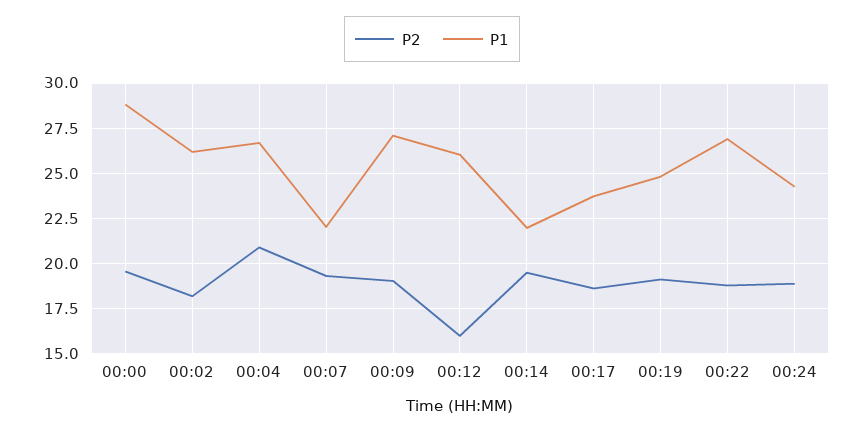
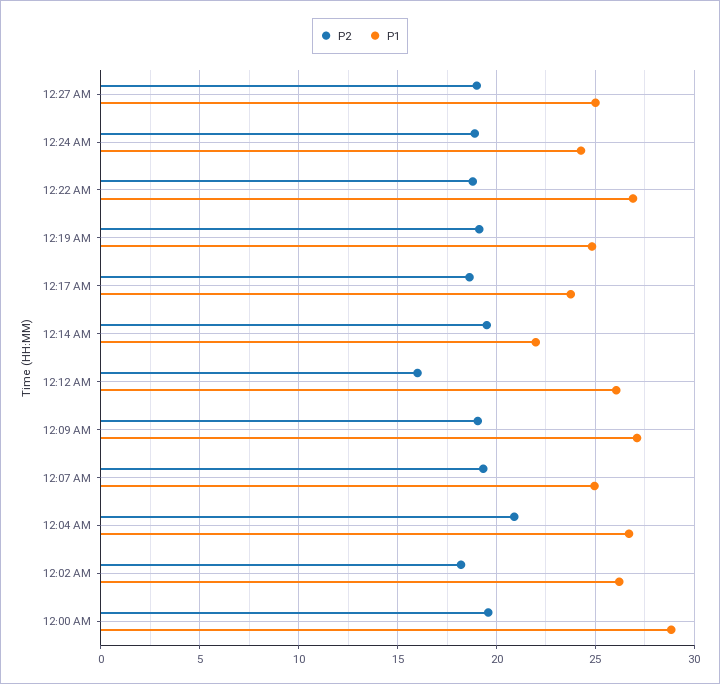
P1, 00:07: 22 -> 25
P2, 12:27 AM: none -> 19
P1, 12:27 AM: none -> 25

